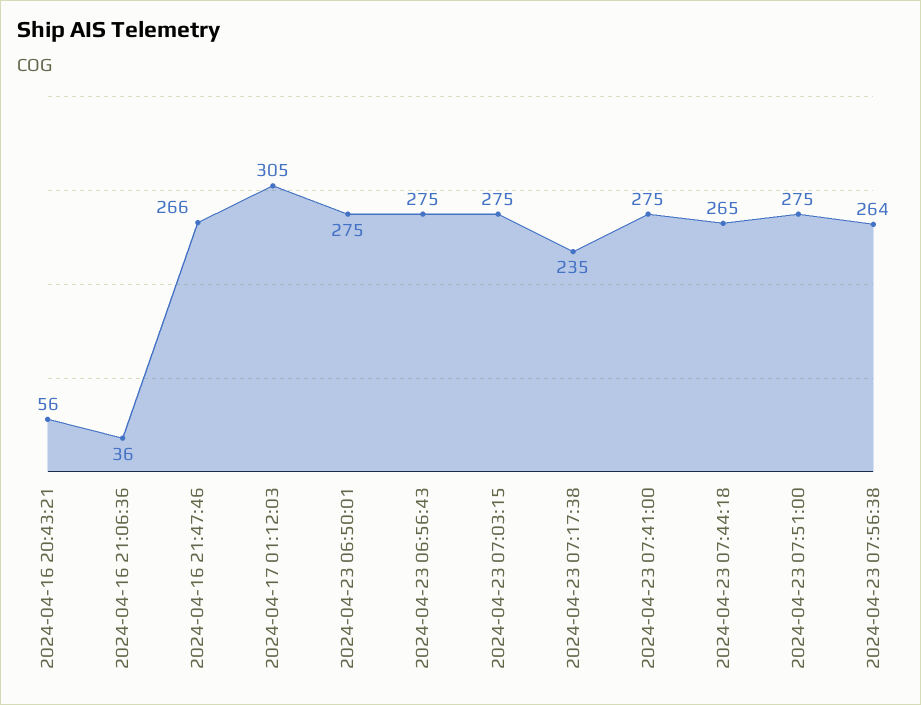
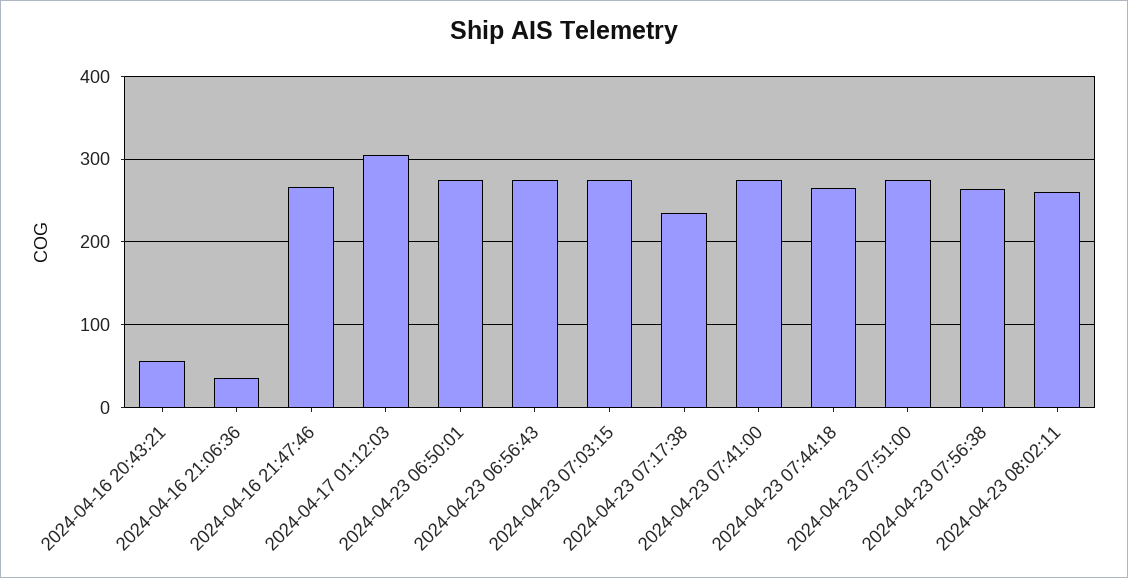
2024-04-23 08:02:11: none -> 260

